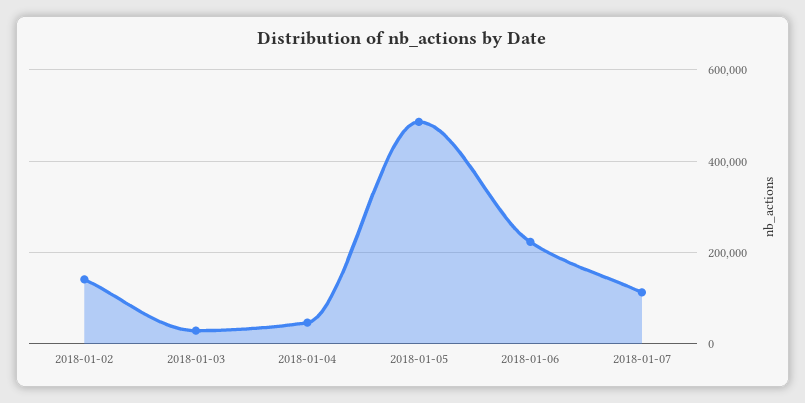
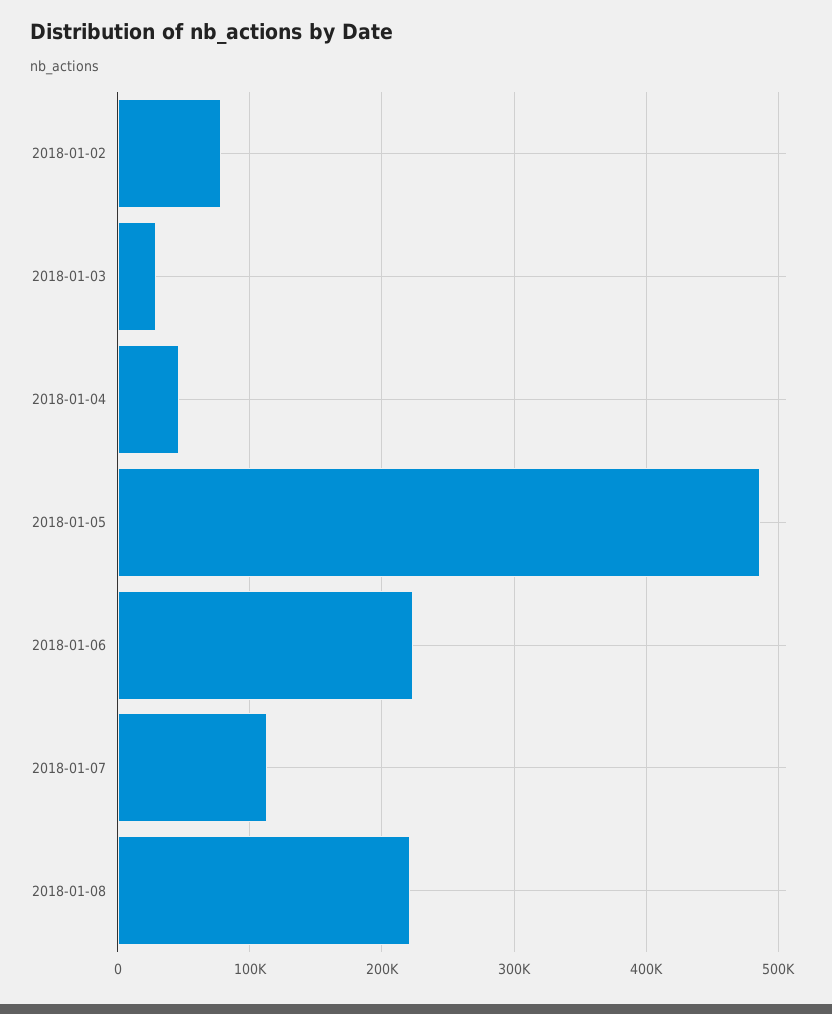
2018-01-02: 140000 -> 80000
2018-01-08: none -> 220000

